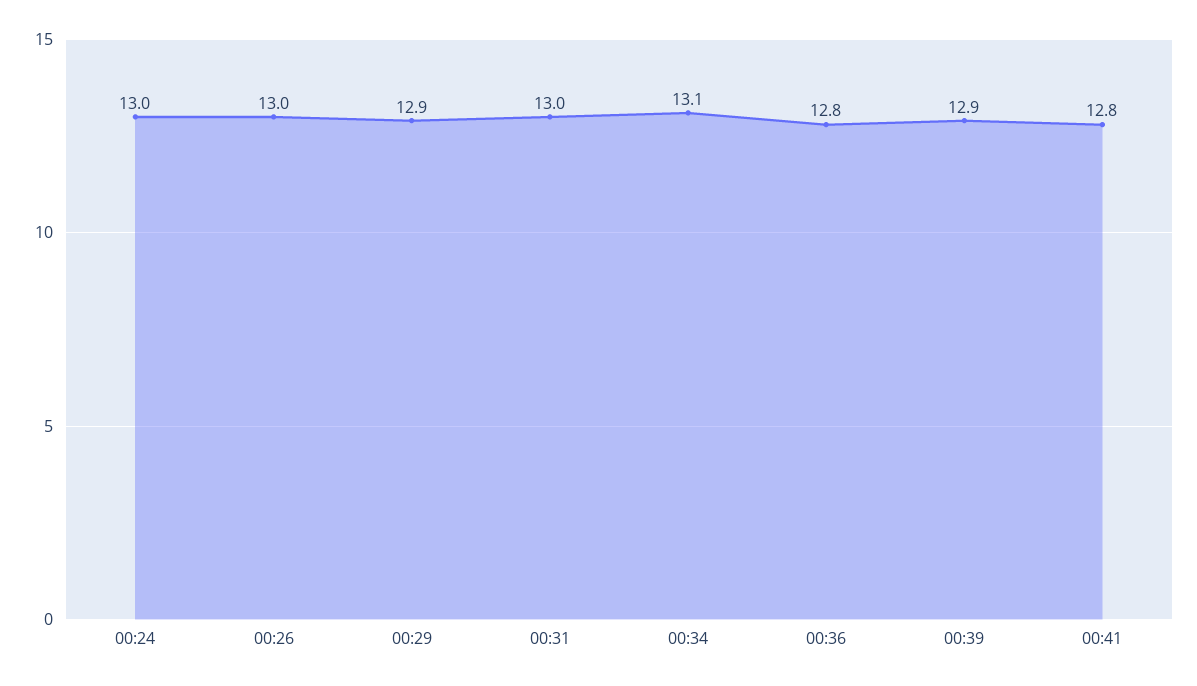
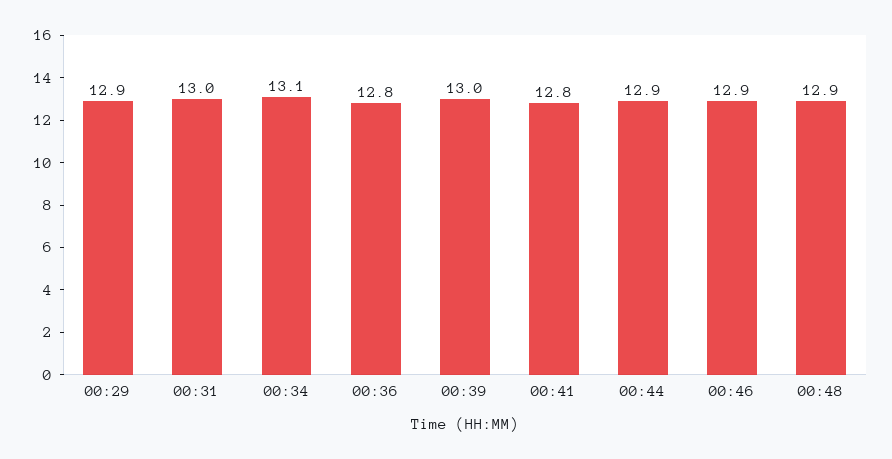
00:24: 13 -> none
00:26: 13 -> none
00:39: 12.9 -> 13
00:44: none -> 12.9
00:46: none -> 12.9
00:48: none -> 12.9

